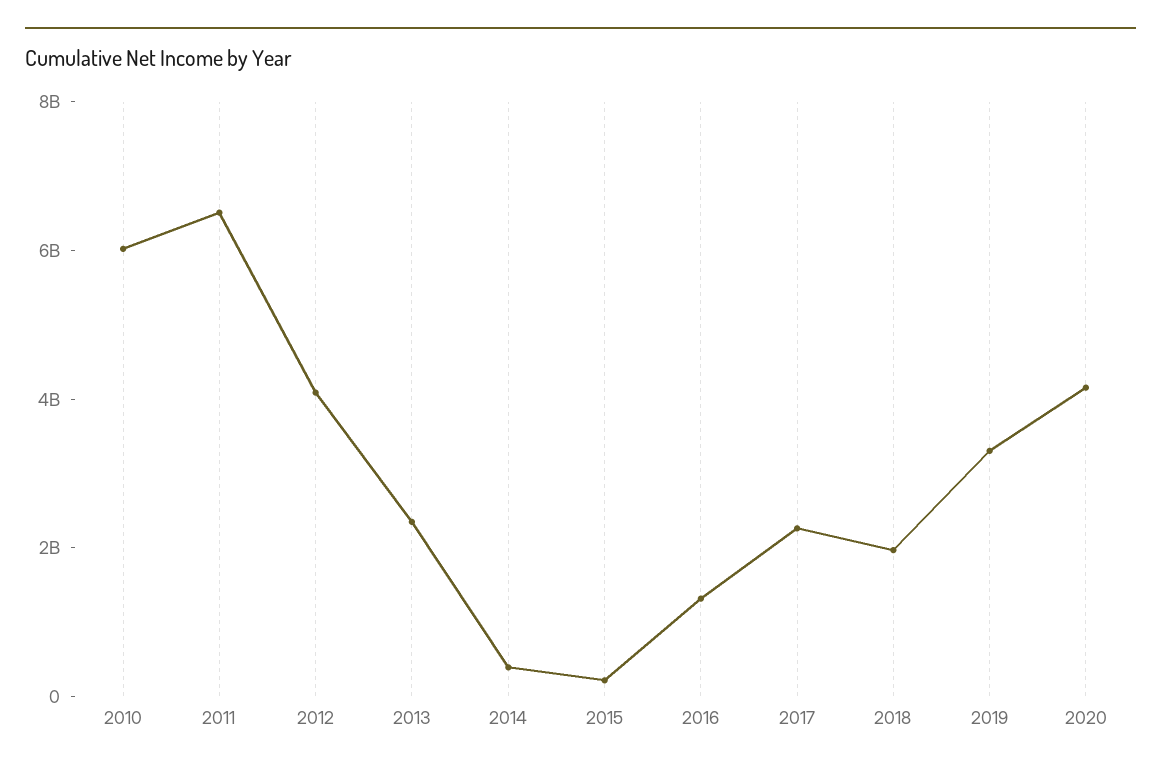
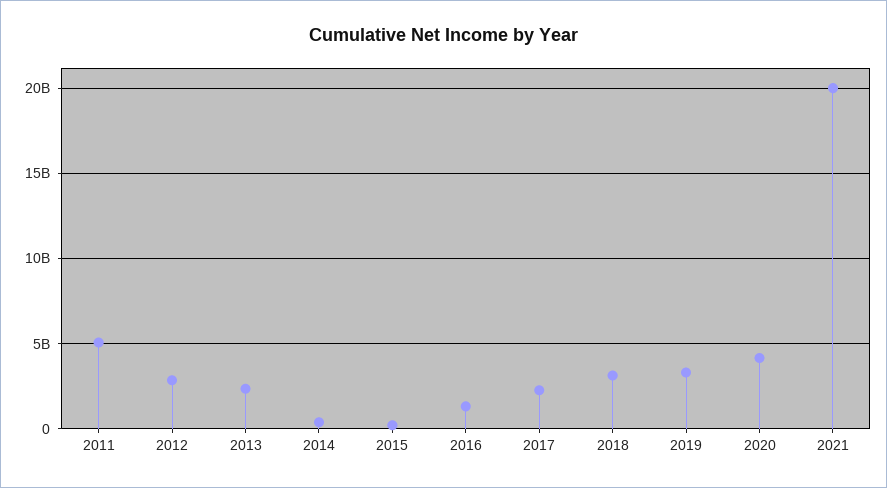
2010: 6000000000 -> none
2011: 6500000000 -> 5000000000
2012: 4000000000 -> 3000000000
2018: 2000000000 -> 3000000000
2021: none -> 20000000000

